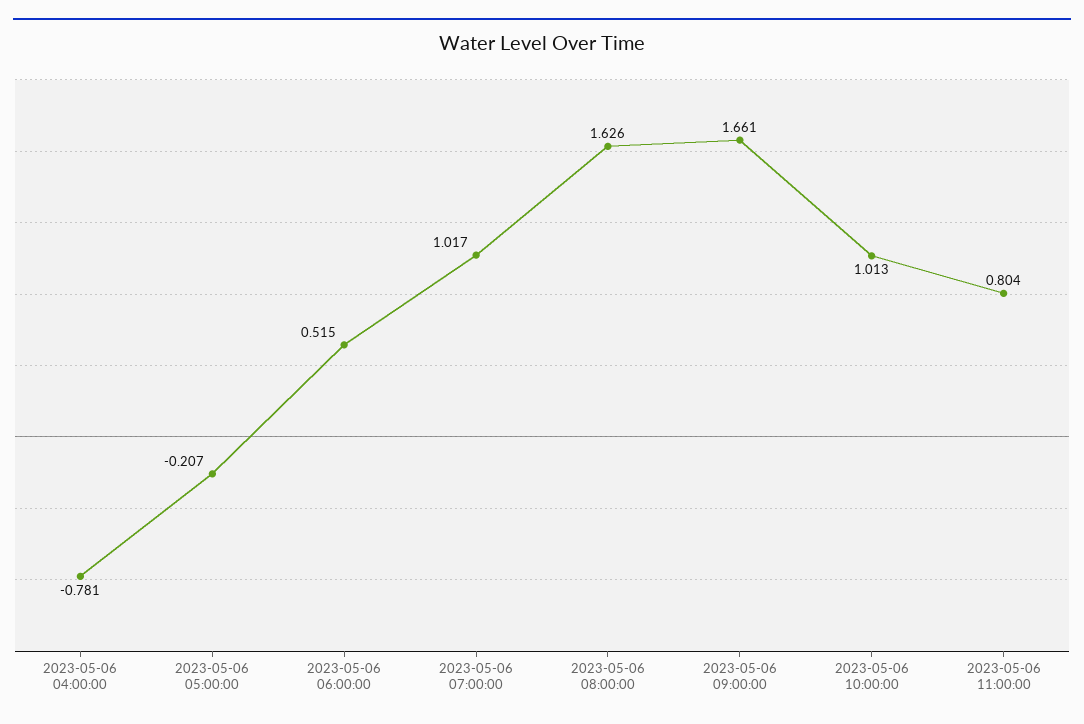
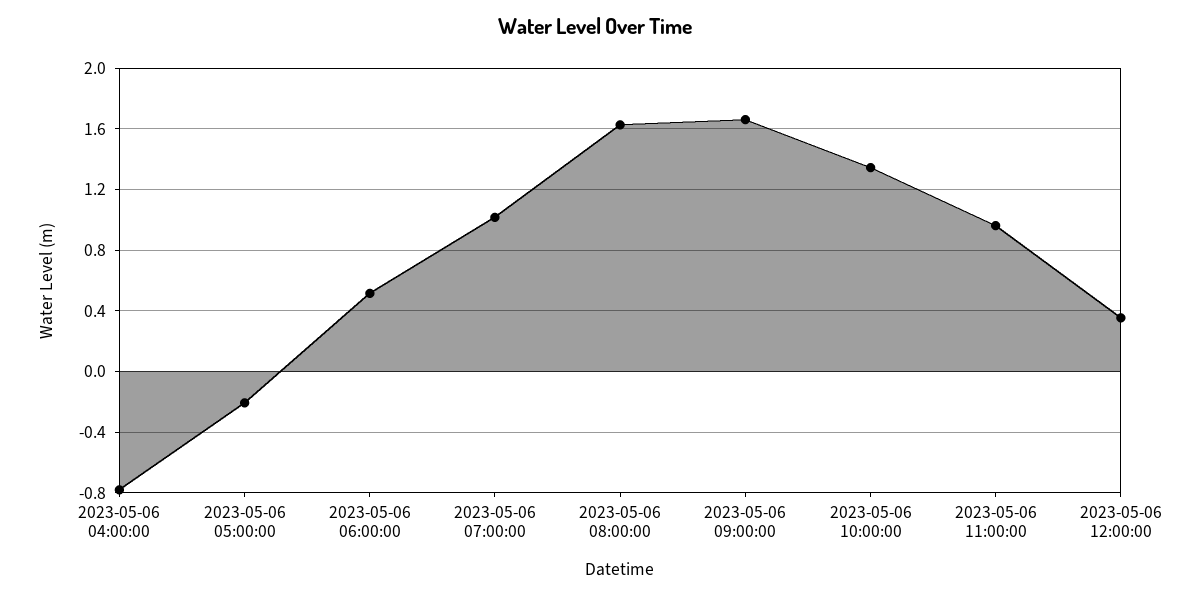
2023-05-06 10:00:00: 1.013 -> 1.35
2023-05-06 11:00:00: 0.804 -> 0.95
2023-05-06 12:00:00: none -> 0.35

